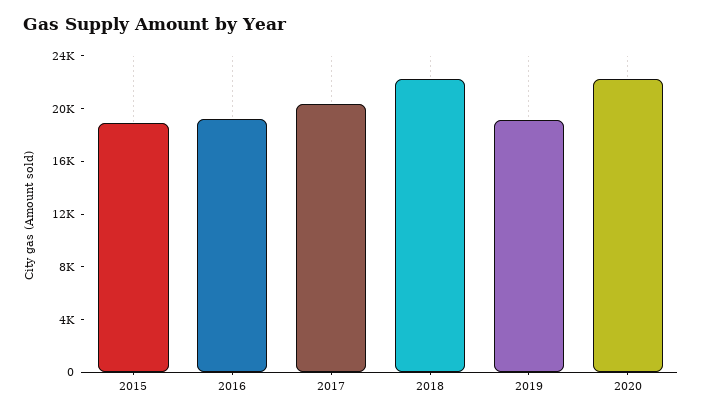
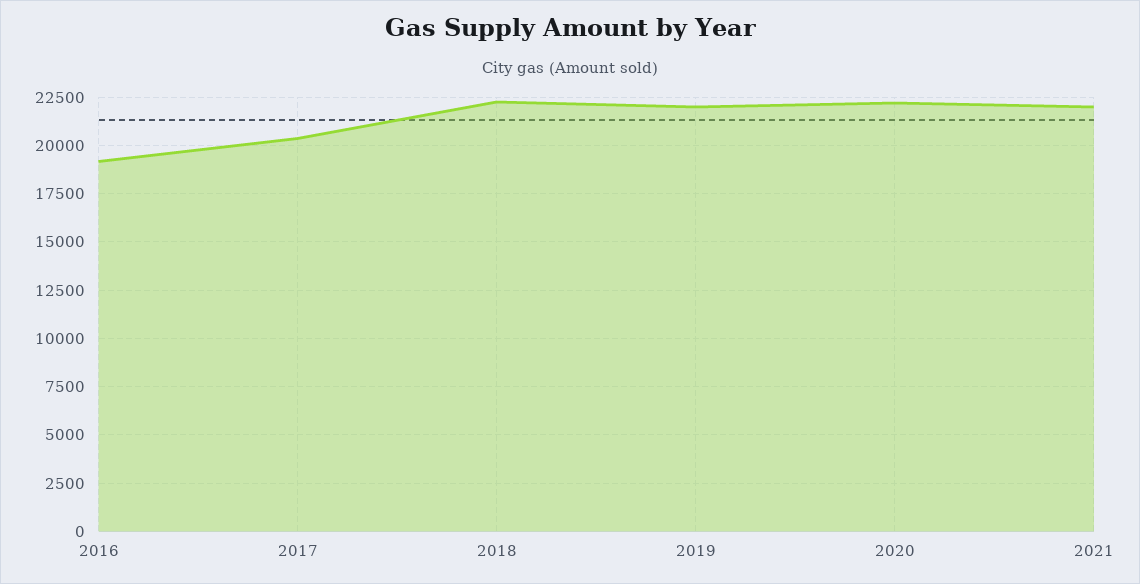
2015: 19000 -> none
2019: 19000 -> 22000
2021: none -> 22000

